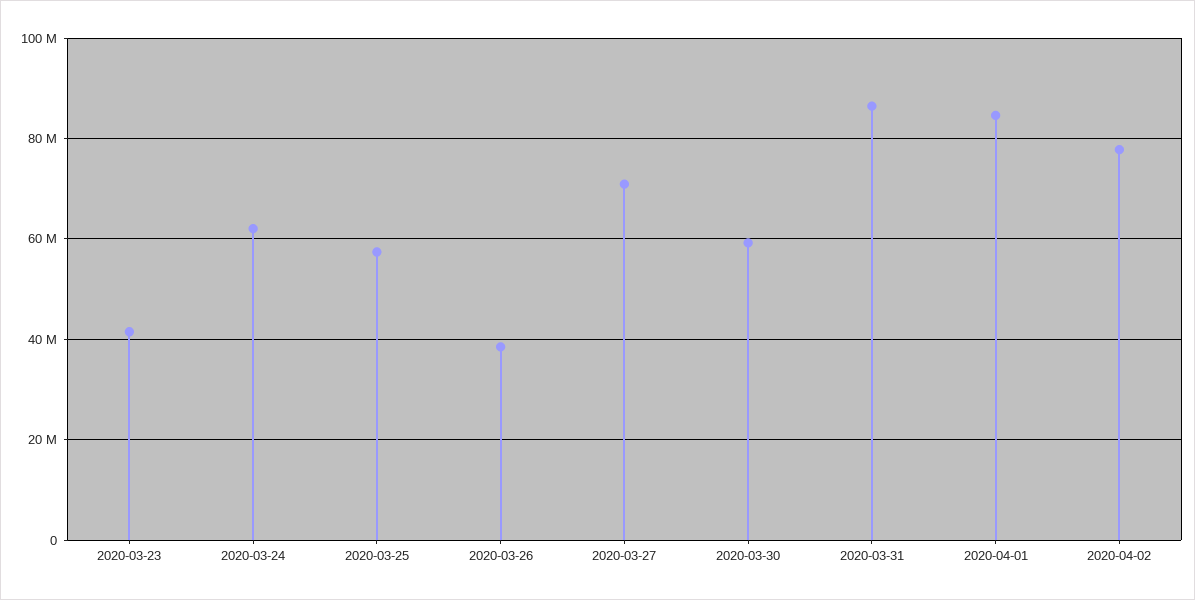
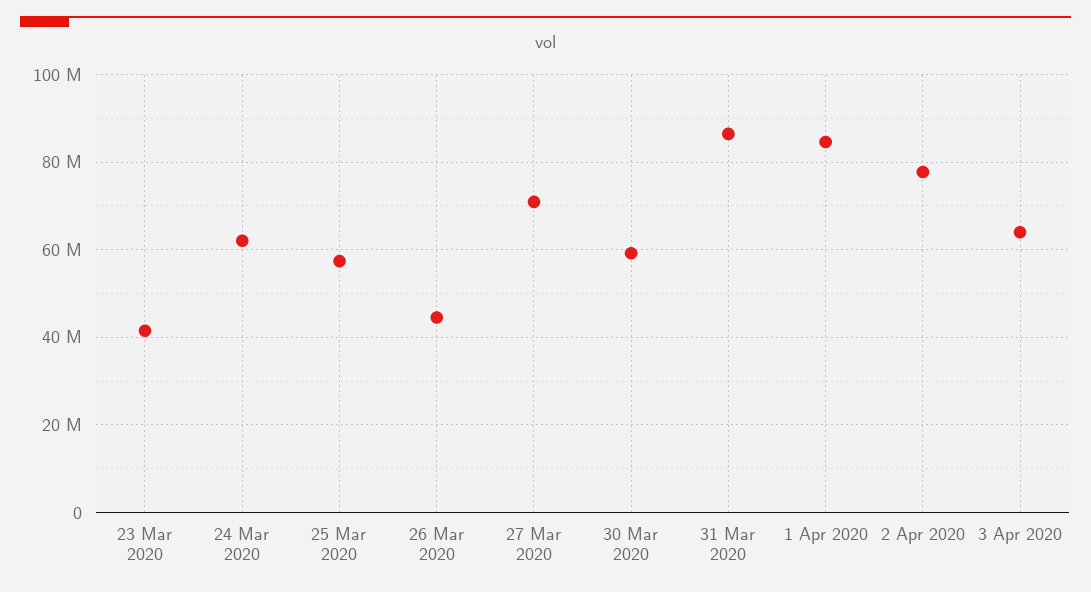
2020-03-26: 38000000 -> 44000000
3 Apr 2020: none -> 64000000

